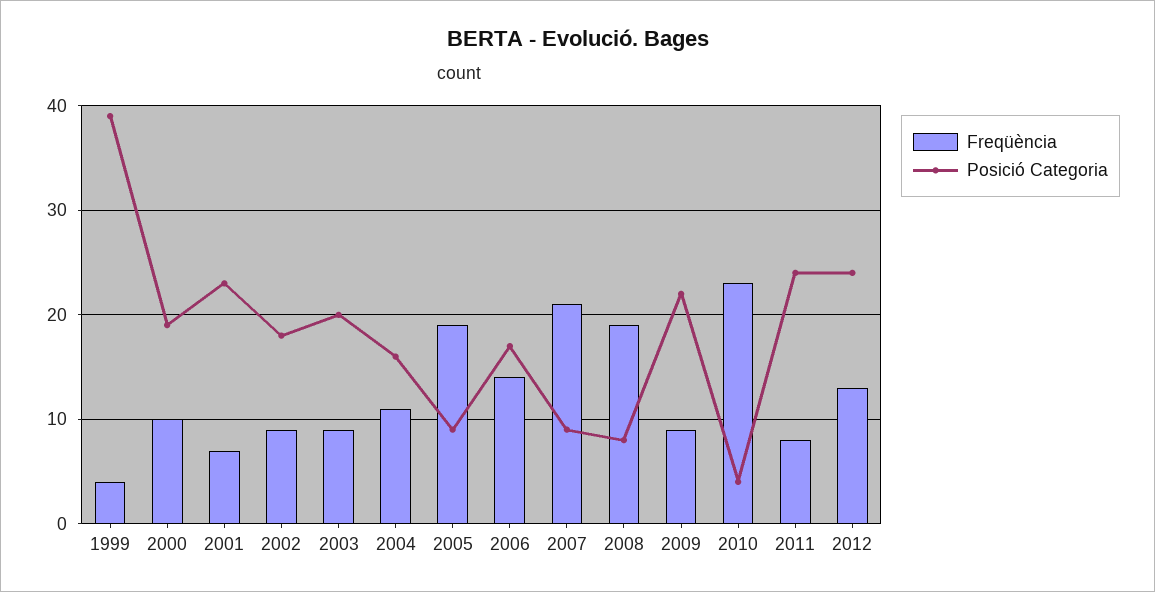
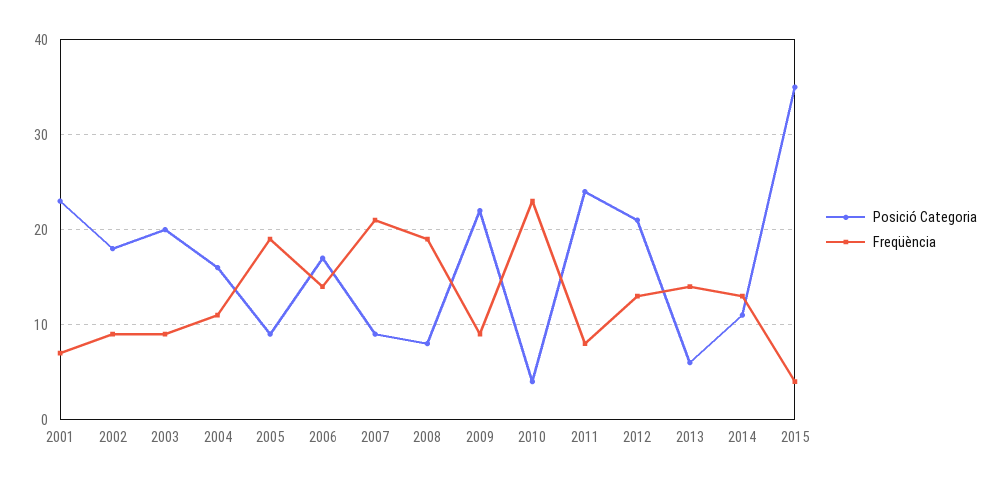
Freqüència, 1999: 4 -> none
Posició Categoria, 1999: 39 -> none
Freqüència, 2000: 10 -> none
Posició Categoria, 2000: 19 -> none
Posició Categoria, 2012: 24 -> 21
Posició Categoria, 2013: none -> 6
Freqüència, 2013: none -> 14
Posició Categoria, 2014: none -> 11
Freqüència, 2014: none -> 13
Posició Categoria, 2015: none -> 35
Freqüència, 2015: none -> 4

